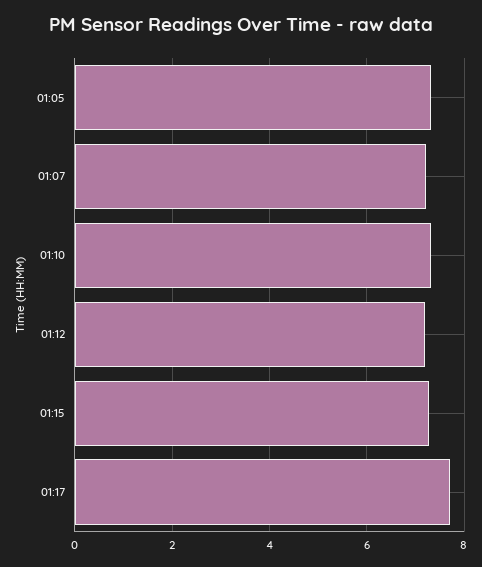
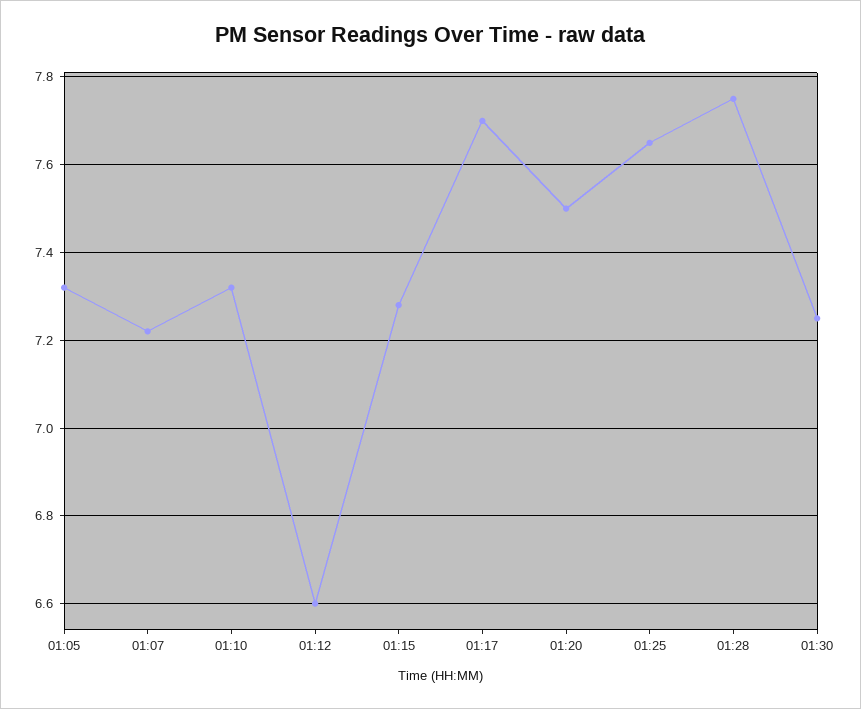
01:12: 7.2 -> 6.6
01:20: none -> 7.5
01:25: none -> 7.65
01:28: none -> 7.75
01:30: none -> 7.25

